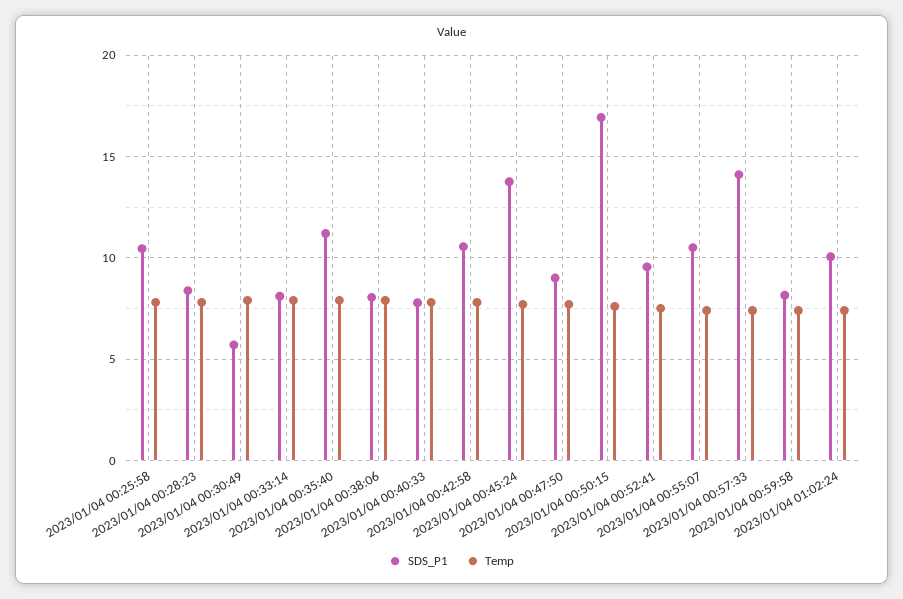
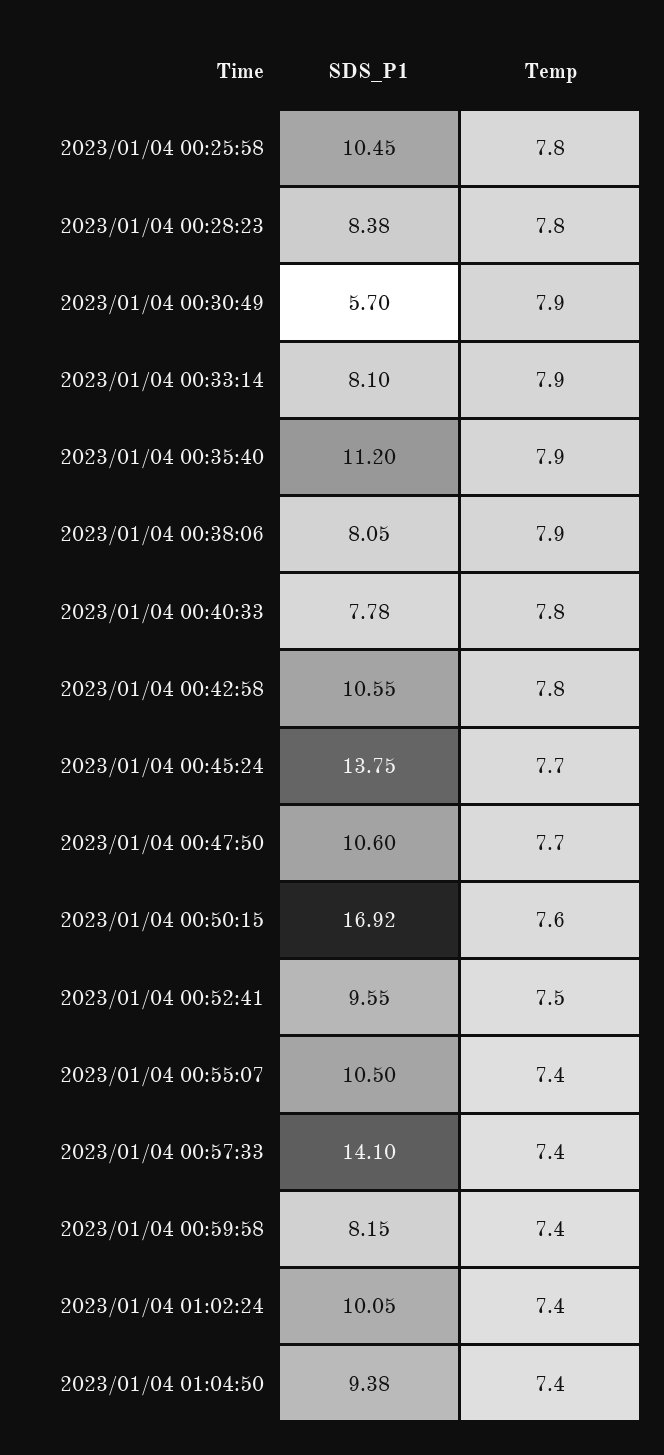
SDS_P1, 2023/01/04 00:47:50: 9 -> 10.6
SDS_P1, 2023/01/04 01:04:50: none -> 9.38
Temp, 2023/01/04 01:04:50: none -> 7.4

